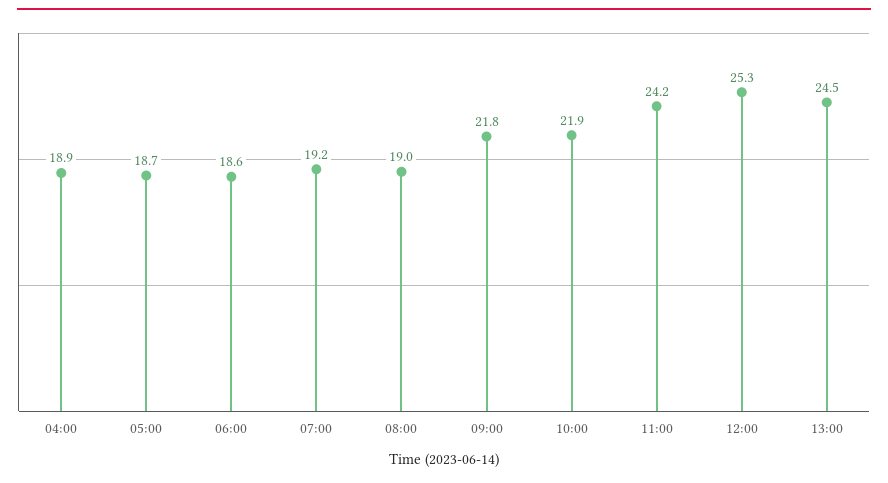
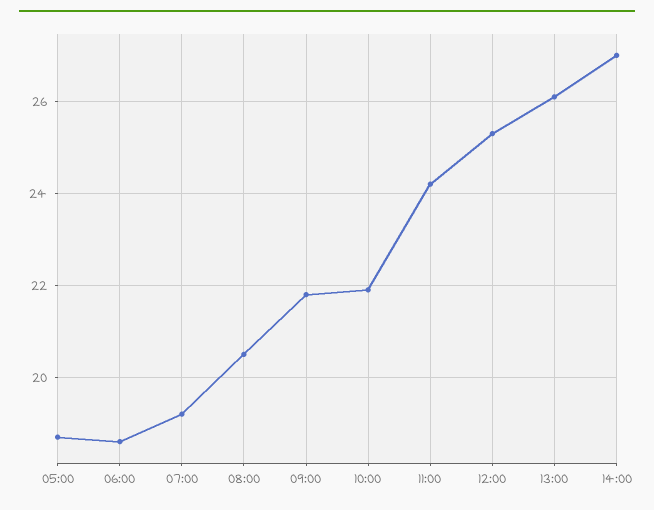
04:00: 18.9 -> none
08:00: 19 -> 20.5
13:00: 24.5 -> 26
14:00: none -> 27

